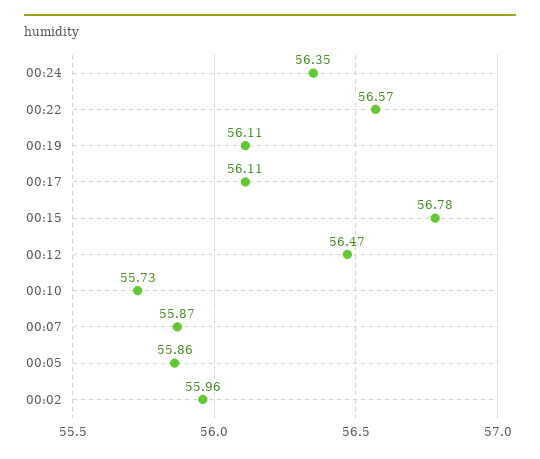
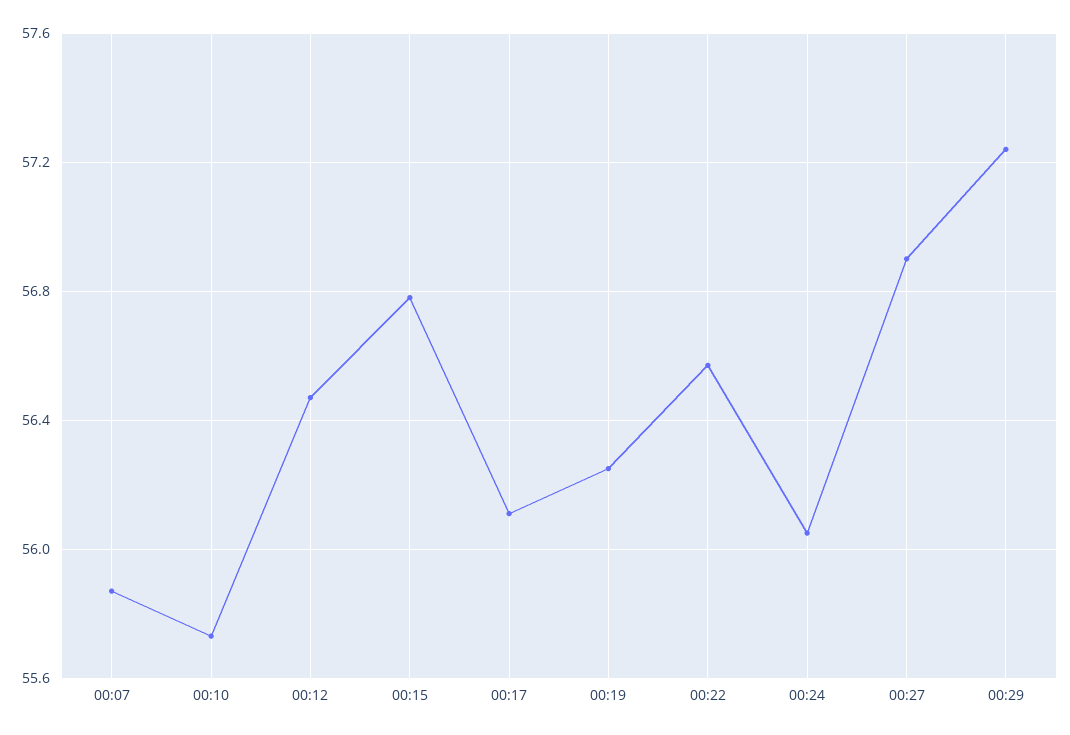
00:24: 56.35 -> 56.05
00:19: 56.11 -> 56.25
00:05: 55.86 -> none
00:02: 55.96 -> none
00:27: none -> 56.9
00:29: none -> 57.25

